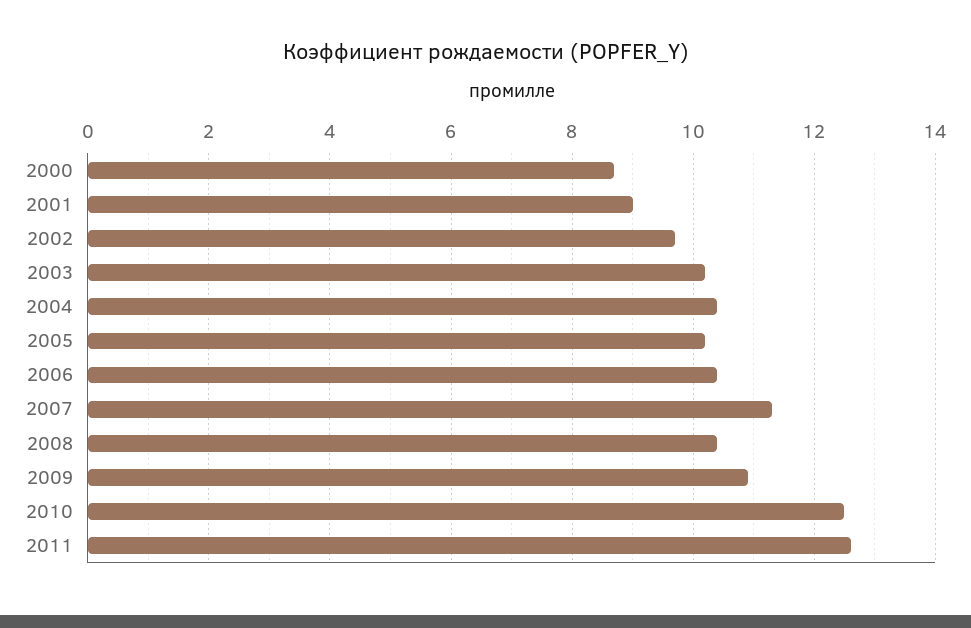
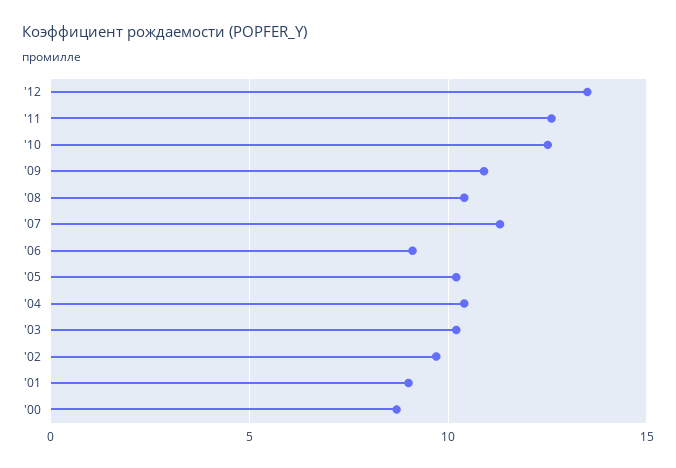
2006: 10.5 -> 9
'12: none -> 13.5

